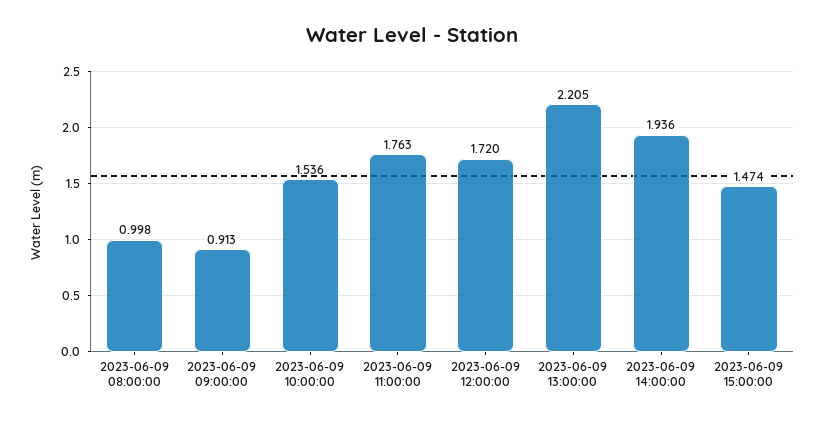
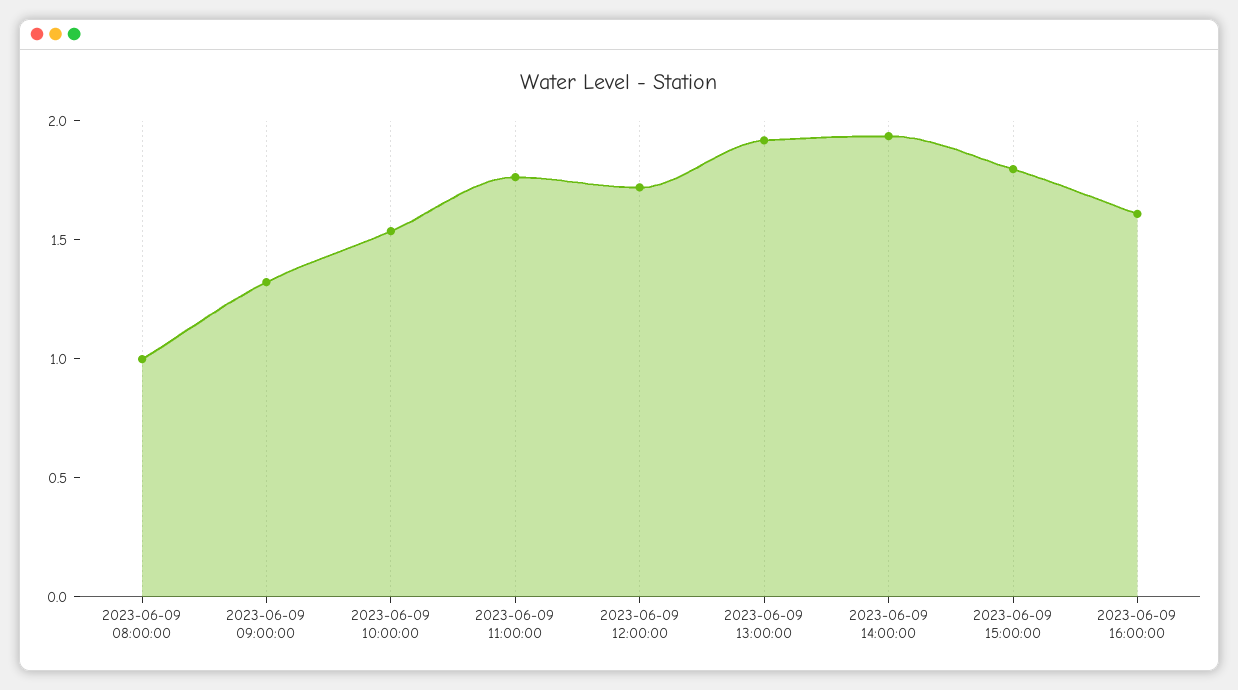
2023-06-09 09:00:00: 0.913 -> 1.3
2023-06-09 13:00:00: 2.205 -> 1.9
2023-06-09 15:00:00: 1.474 -> 1.8
2023-06-09 16:00:00: none -> 1.6

